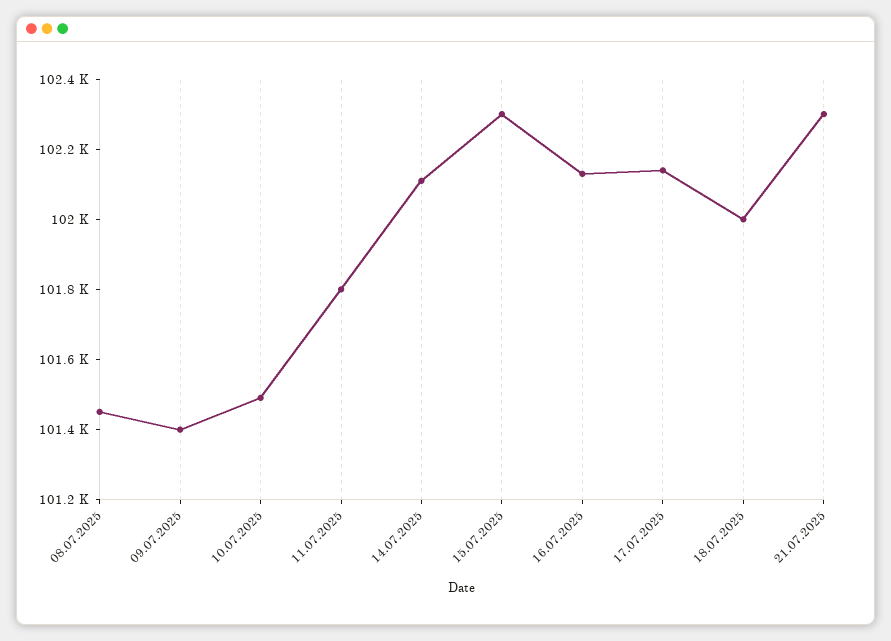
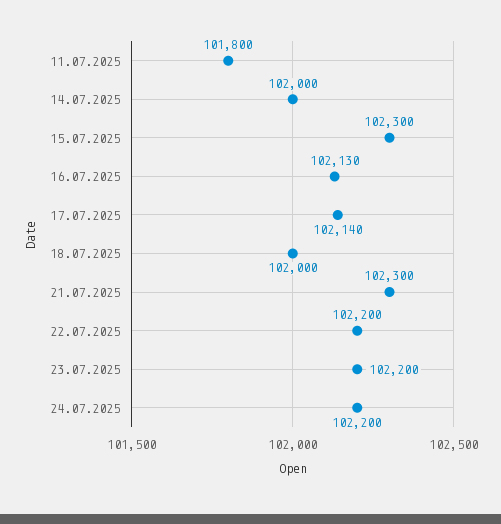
08.07.2025: 101450 -> none
09.07.2025: 101400 -> none
10.07.2025: 101500 -> none
14.07.2025: 102100 -> 102000
22.07.2025: none -> 102200
23.07.2025: none -> 102200
24.07.2025: none -> 102200

